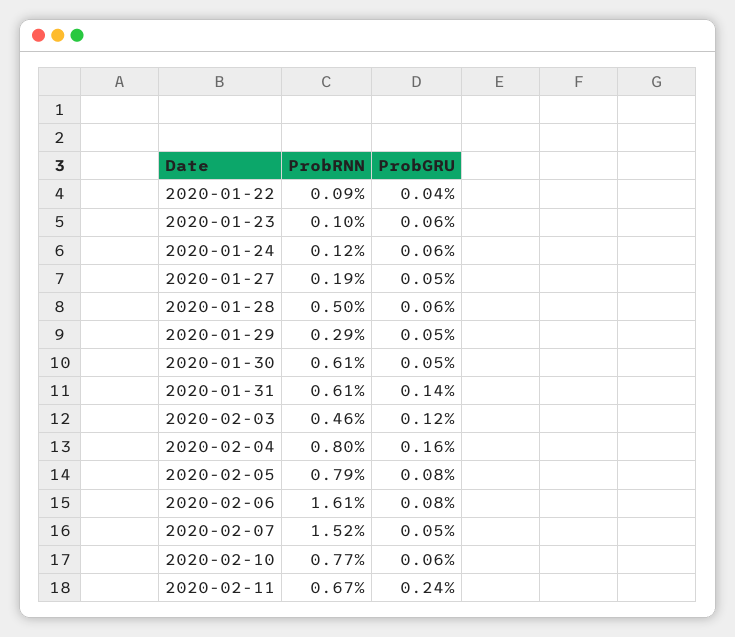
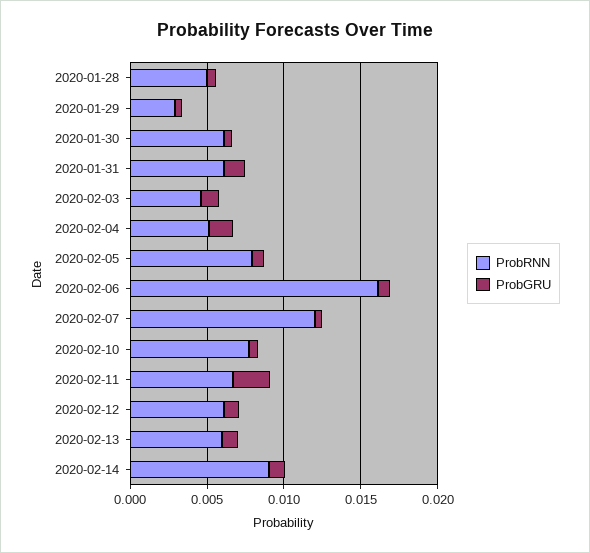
ProbRNN, 2020-01-22: 0.0009 -> none
ProbGRU, 2020-01-22: 0.0004 -> none
ProbRNN, 2020-01-23: 0.001 -> none
ProbGRU, 2020-01-23: 0.0006 -> none
ProbRNN, 2020-01-24: 0.0012 -> none
ProbGRU, 2020-01-24: 0.0006 -> none
ProbRNN, 2020-01-27: 0.0019 -> none
ProbGRU, 2020-01-27: 0.0005 -> none
ProbRNN, 2020-02-04: 0.008 -> 0.005
ProbRNN, 2020-02-07: 0.0152 -> 0.012
ProbRNN, 2020-02-12: none -> 0.006
ProbGRU, 2020-02-12: none -> 0.001
ProbRNN, 2020-02-13: none -> 0.006
ProbGRU, 2020-02-13: none -> 0.001
ProbRNN, 2020-02-14: none -> 0.009
ProbGRU, 2020-02-14: none -> 0.001

